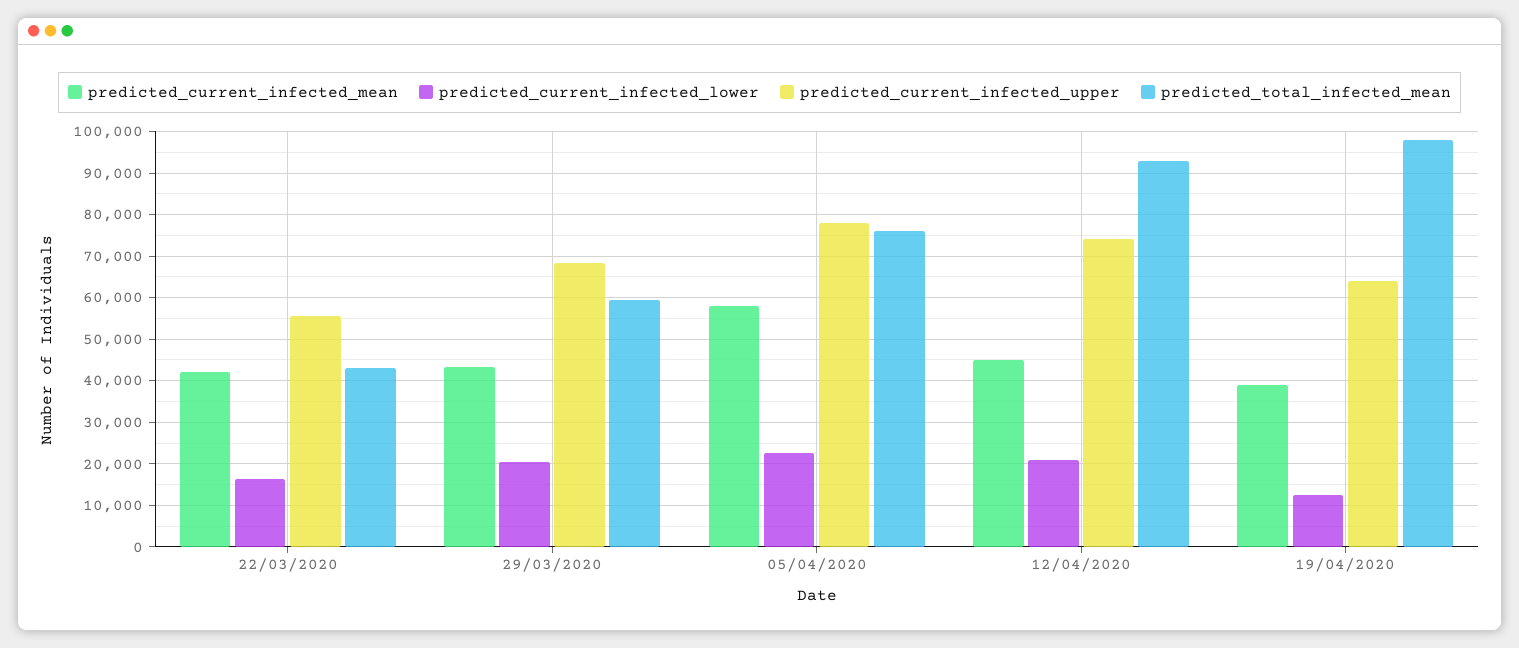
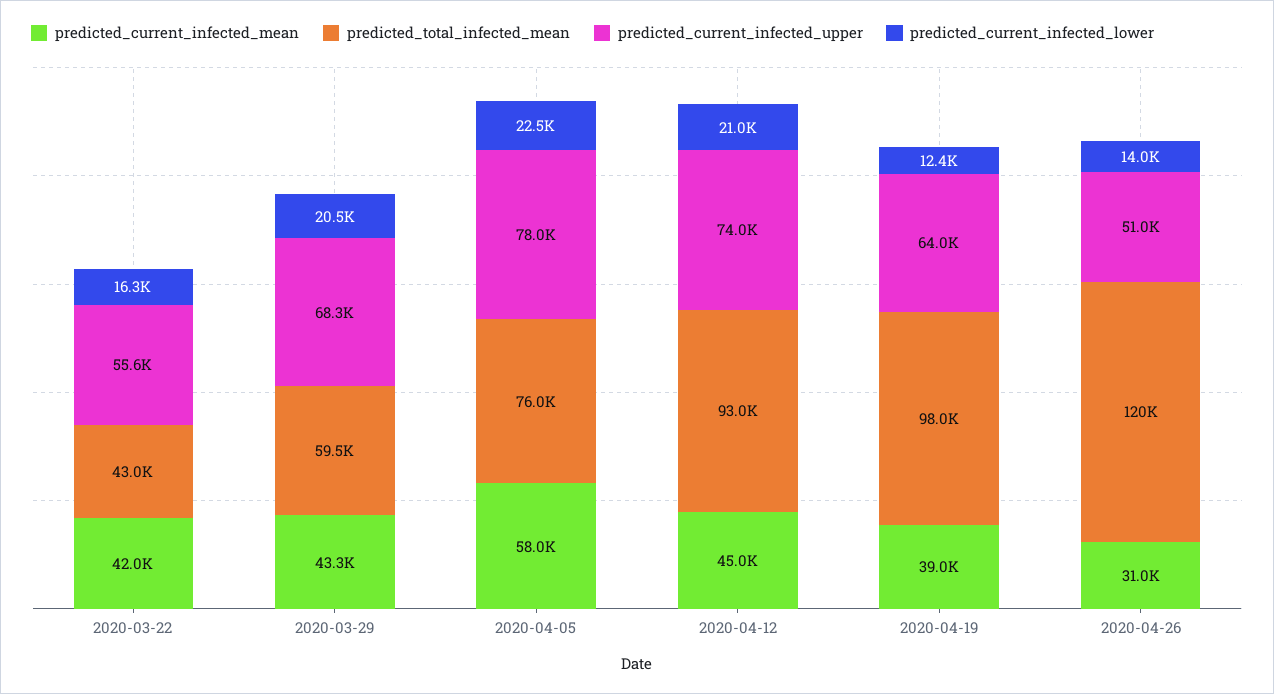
predicted_current_infected_mean, 2020-04-26: none -> 31000
predicted_total_infected_mean, 2020-04-26: none -> 120000
predicted_current_infected_upper, 2020-04-26: none -> 51000
predicted_current_infected_lower, 2020-04-26: none -> 14000

